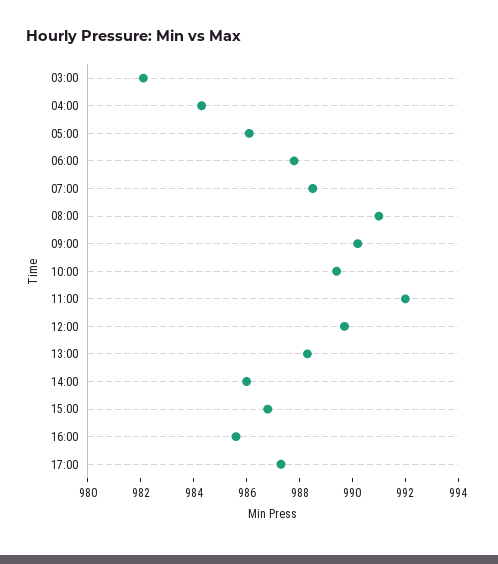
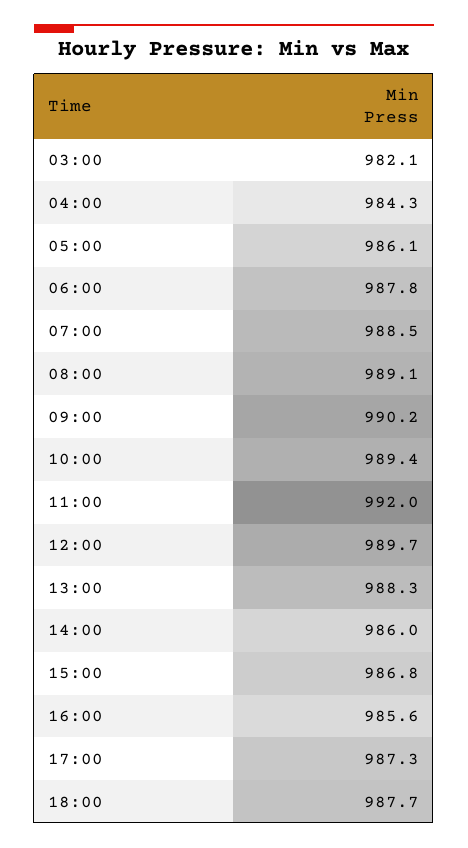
08:00: 991 -> 989.1
18:00: none -> 987.7

